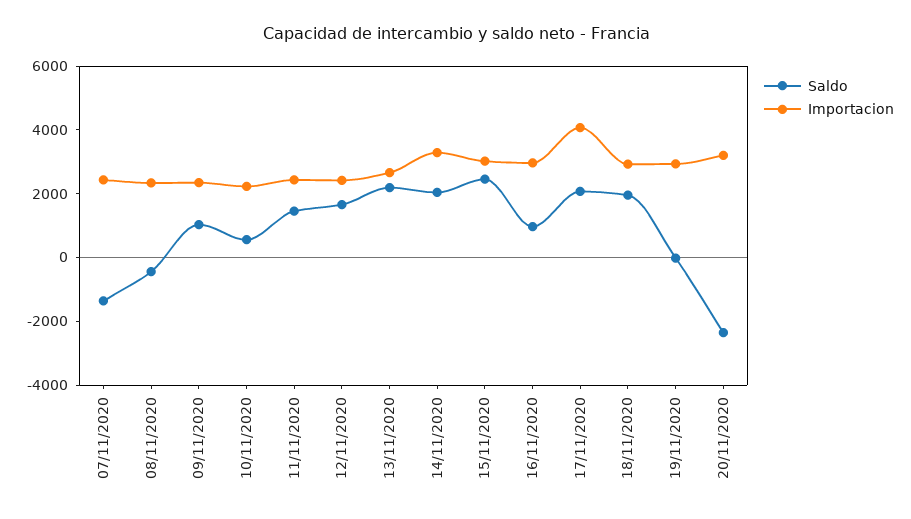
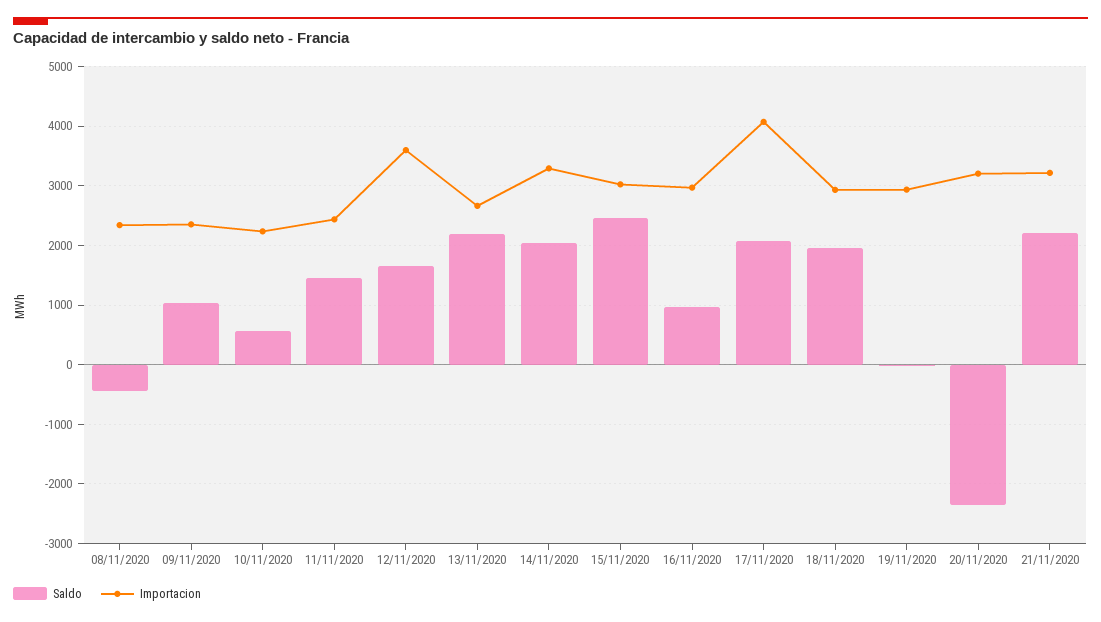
Saldo, 07/11/2020: -1500 -> none
Importacion, 07/11/2020: 2500 -> none
Importacion, 12/11/2020: 2500 -> 3600
Saldo, 21/11/2020: none -> 2200
Importacion, 21/11/2020: none -> 3200

